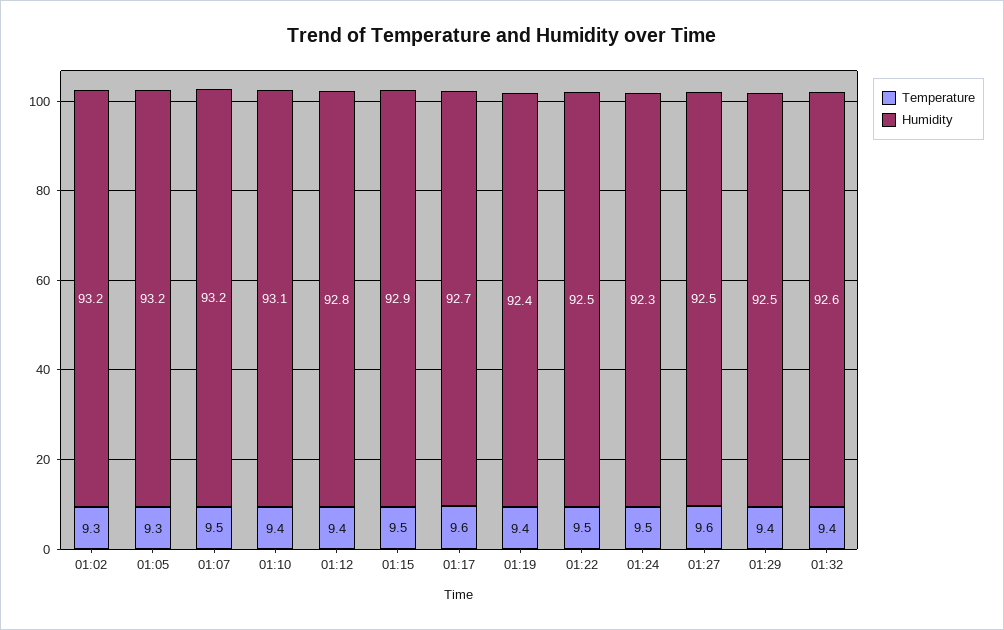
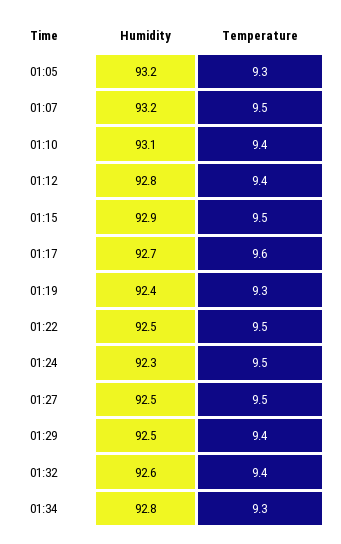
Temperature, 01:02: 9.3 -> none
Humidity, 01:02: 93.2 -> none
Temperature, 01:19: 9.4 -> 9.3
Temperature, 01:27: 9.6 -> 9.5
Humidity, 01:34: none -> 92.8
Temperature, 01:34: none -> 9.3

